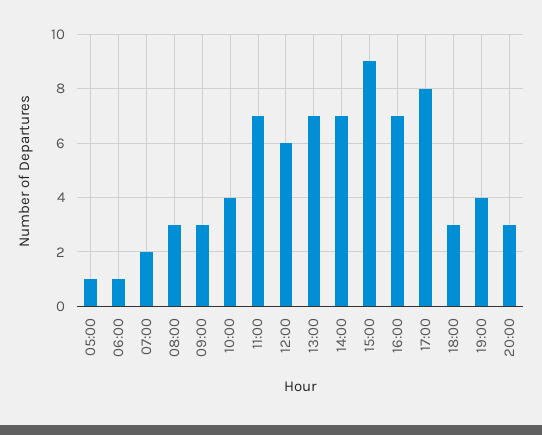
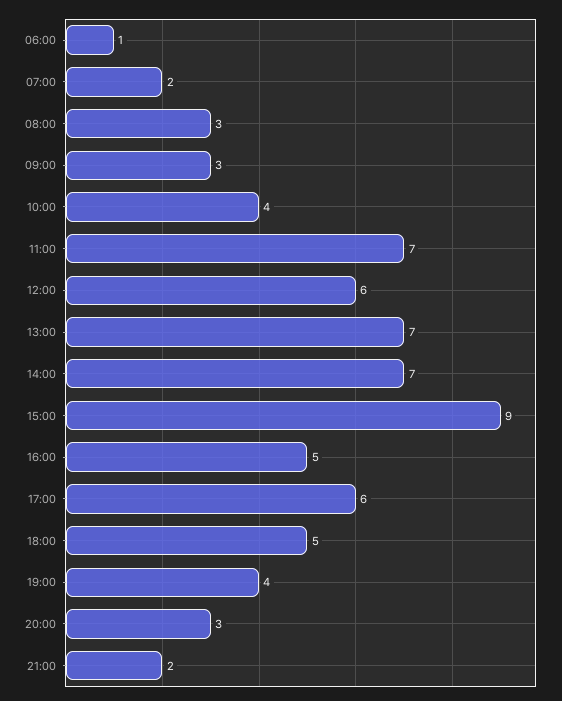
05:00: 1 -> none
16:00: 7 -> 5
17:00: 8 -> 6
18:00: 3 -> 5
21:00: none -> 2

